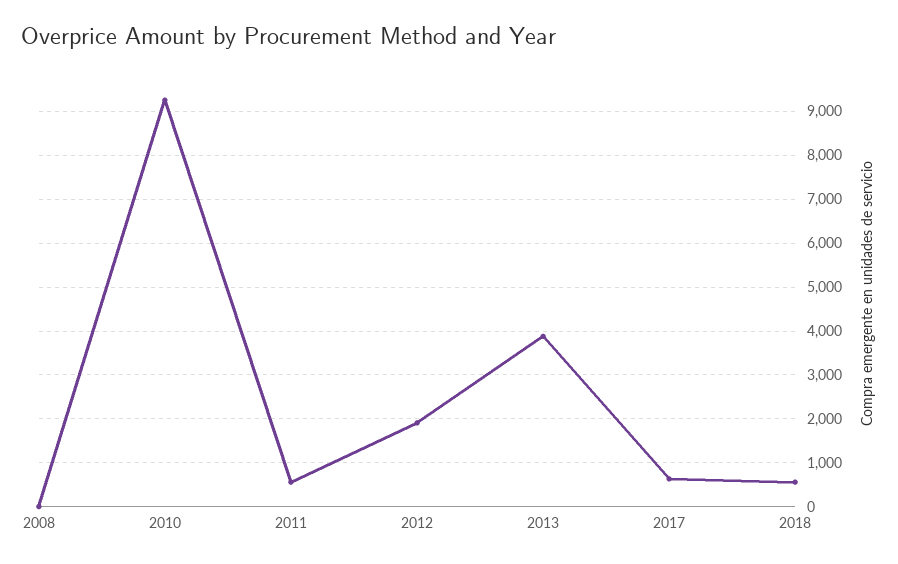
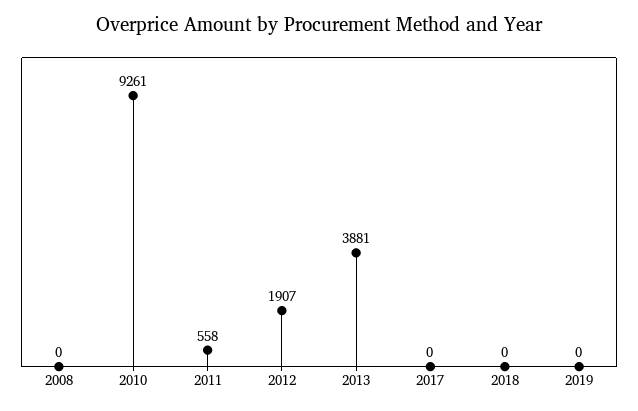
2017: 600 -> 0
2018: 600 -> 0
2019: none -> 0

